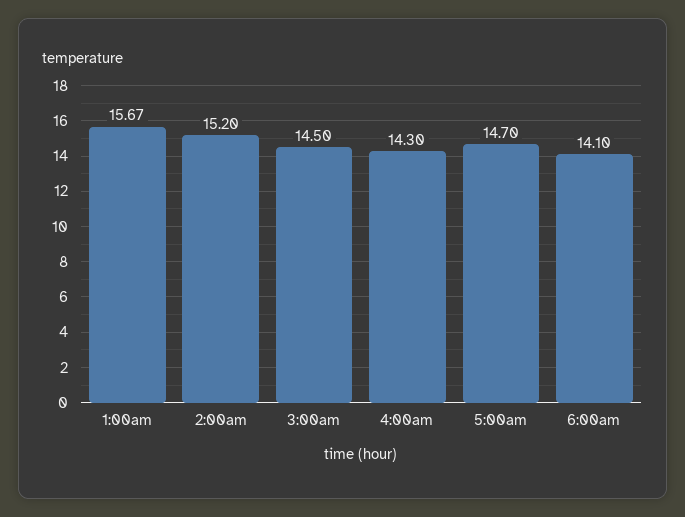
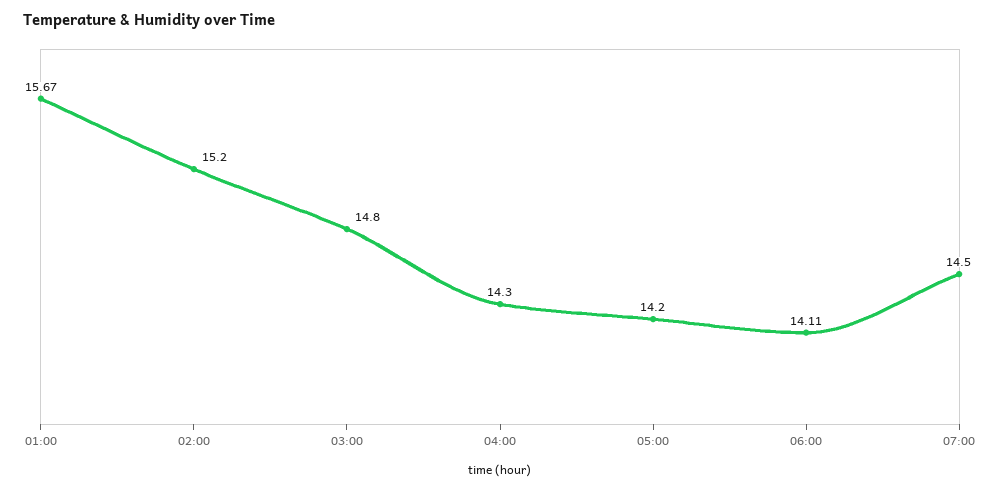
3:00am: 14.5 -> 14.8
5:00am: 14.7 -> 14.2
6:00am: 14.1 -> 14.11
07:00: none -> 14.5

